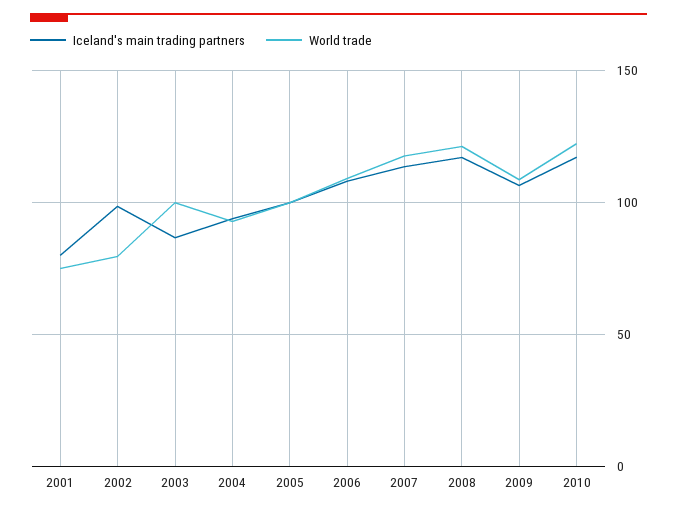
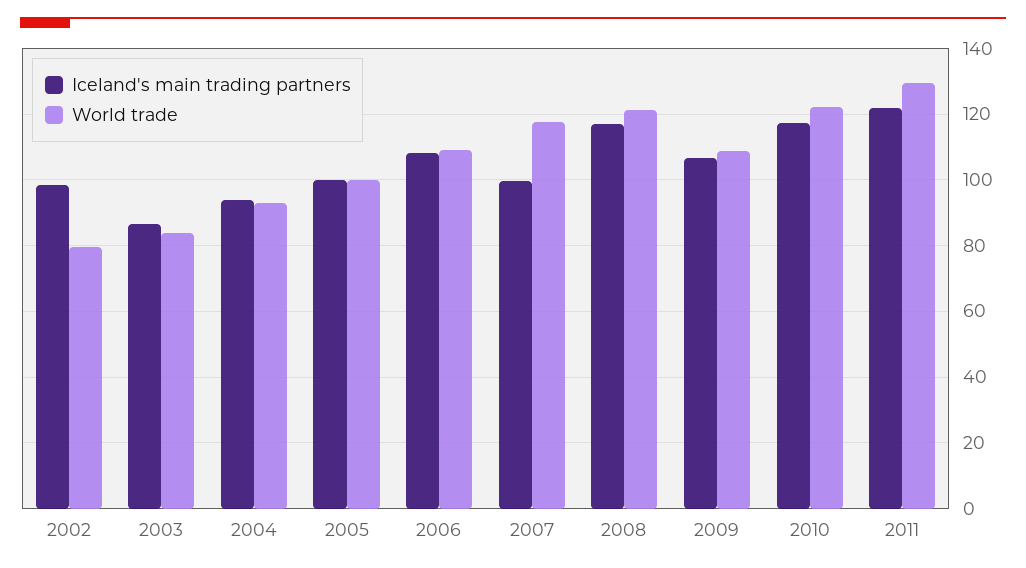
Iceland's main trading partners, 2001: 80 -> none
World trade, 2001: 75 -> none
World trade, 2003: 100 -> 84
Iceland's main trading partners, 2007: 115 -> 100
Iceland's main trading partners, 2011: none -> 122
World trade, 2011: none -> 130

